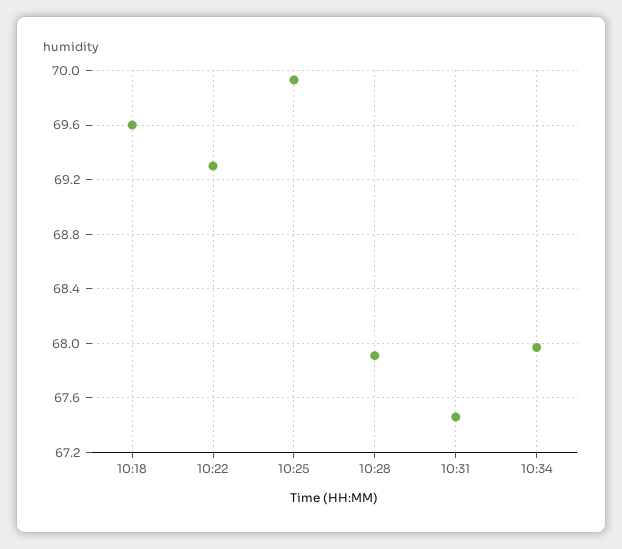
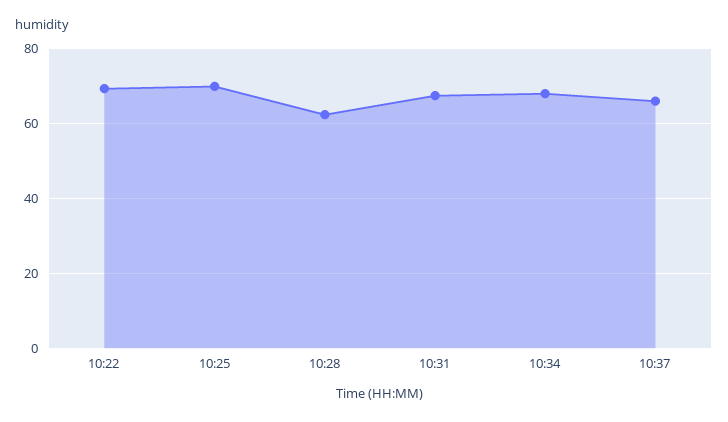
10:18: 69.6 -> none
10:28: 67.9 -> 62
10:37: none -> 66

